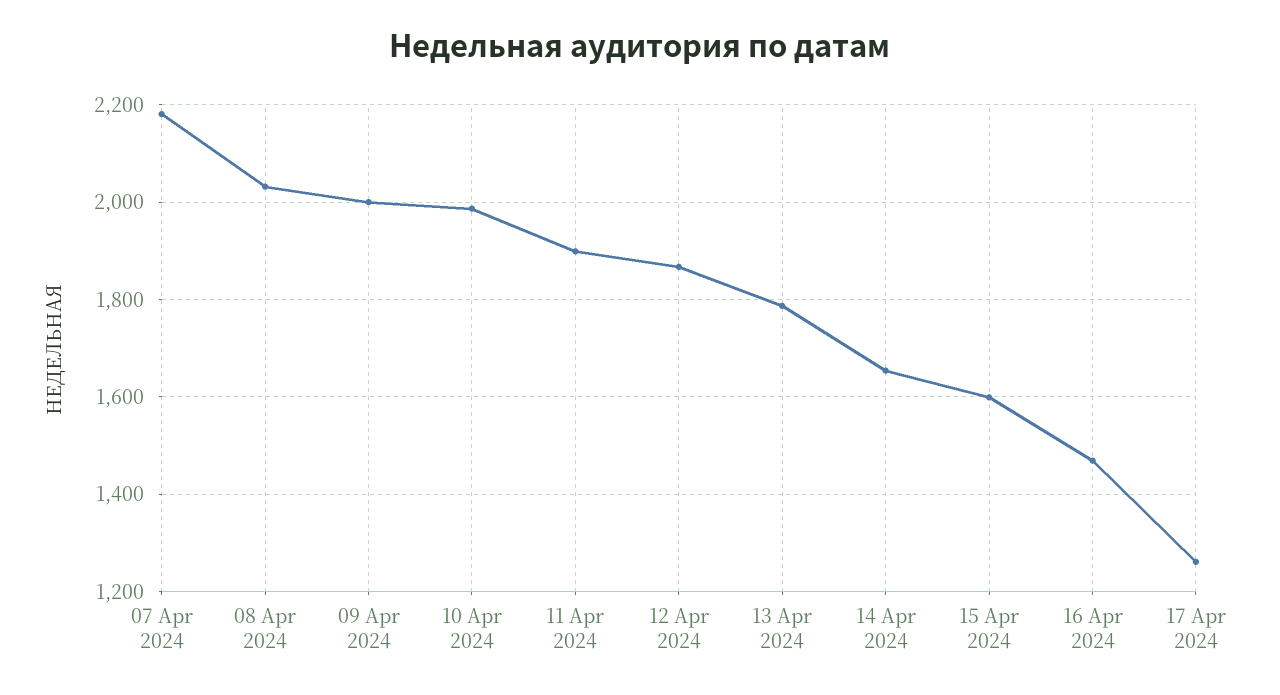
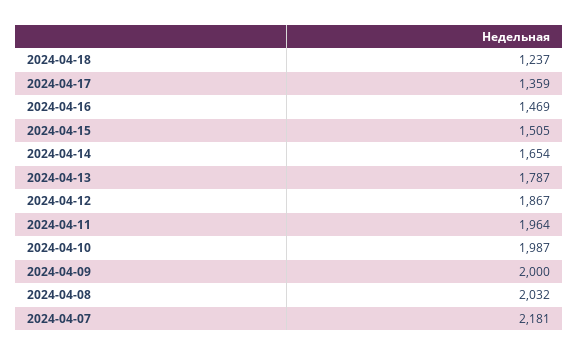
11 Apr 2024: 1900 -> 1964
15 Apr 2024: 1600 -> 1505
17 Apr 2024: 1260 -> 1359
2024-04-18: none -> 1237

